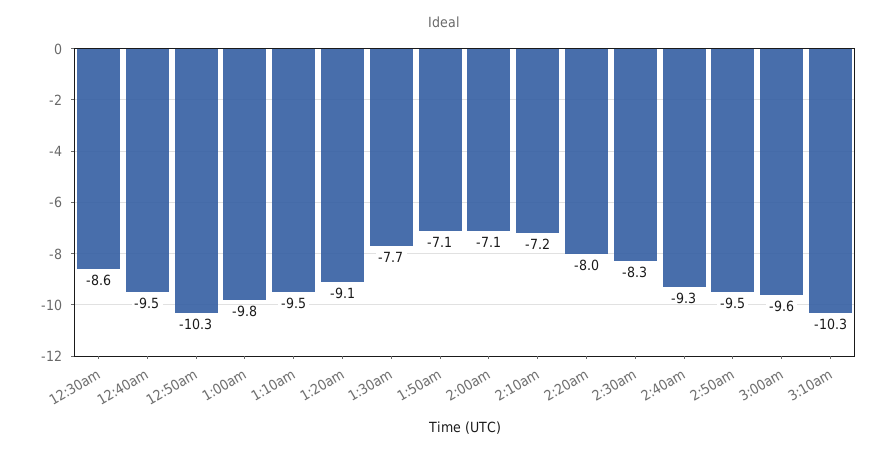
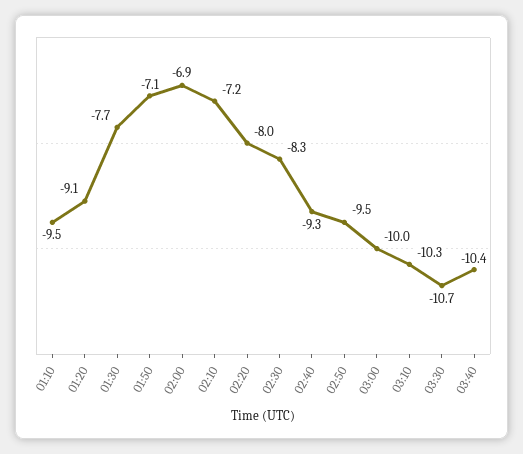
12:30am: -8.6 -> none
12:40am: -9.5 -> none
12:50am: -10.3 -> none
1:00am: -9.8 -> none
2:00am: -7.1 -> -6.9
3:00am: -9.6 -> -10
03:30: none -> -10.7
03:40: none -> -10.4

